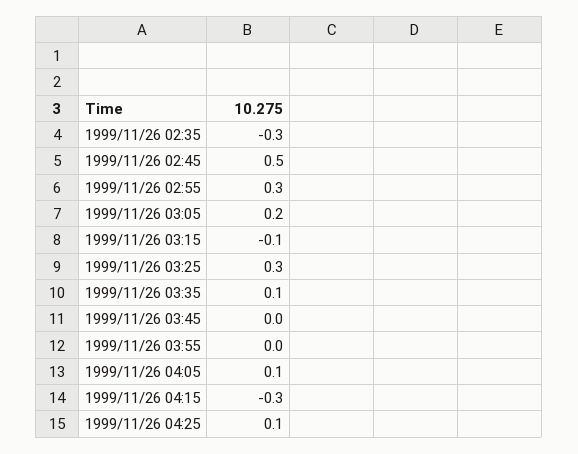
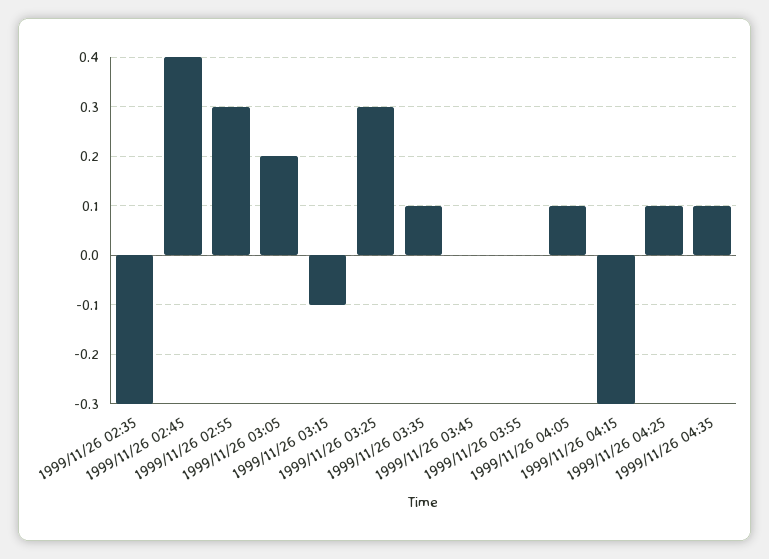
1999/11/26 02:45: 0.5 -> 0.4
1999/11/26 04:35: none -> 0.1

